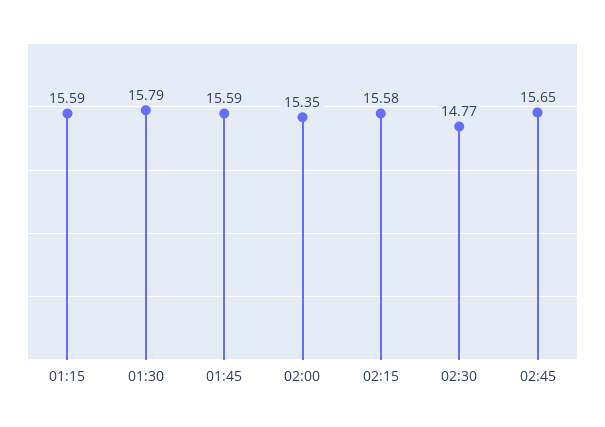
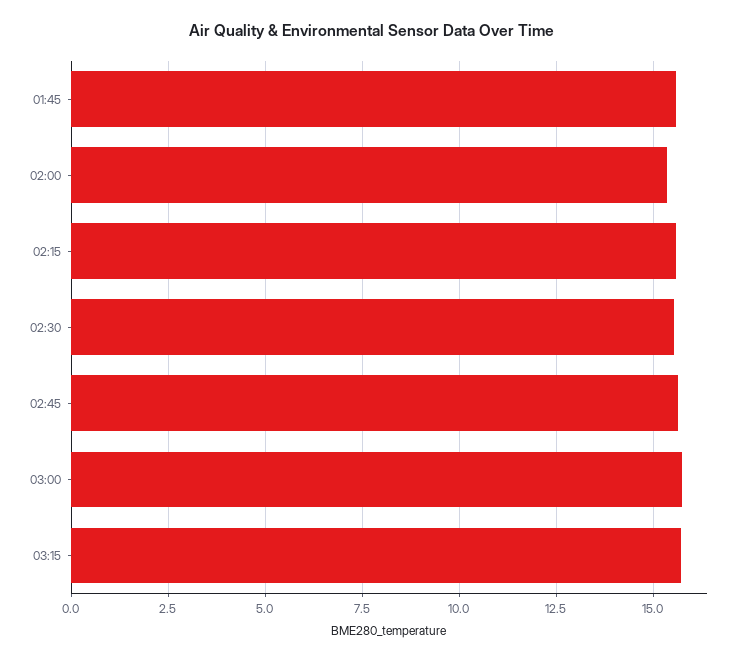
01:15: 15.59 -> none
01:30: 15.79 -> none
02:30: 14.77 -> 15.5
03:00: none -> 15.75
03:15: none -> 15.75

